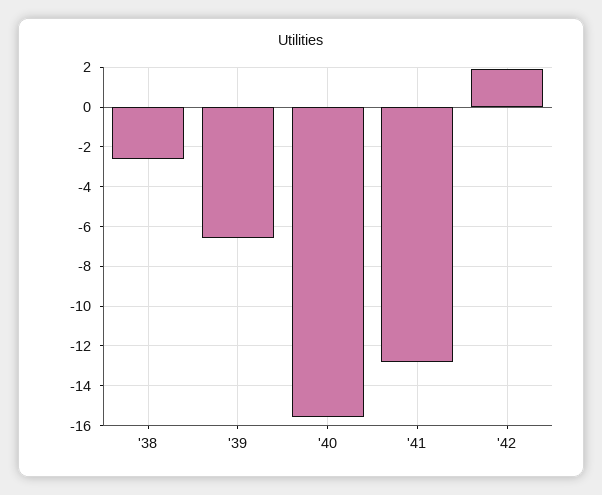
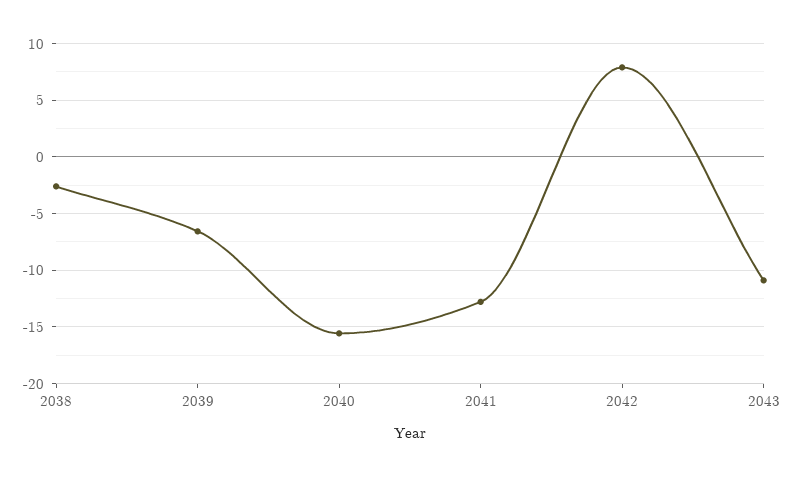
'42: 2 -> 8
2043: none -> -11

